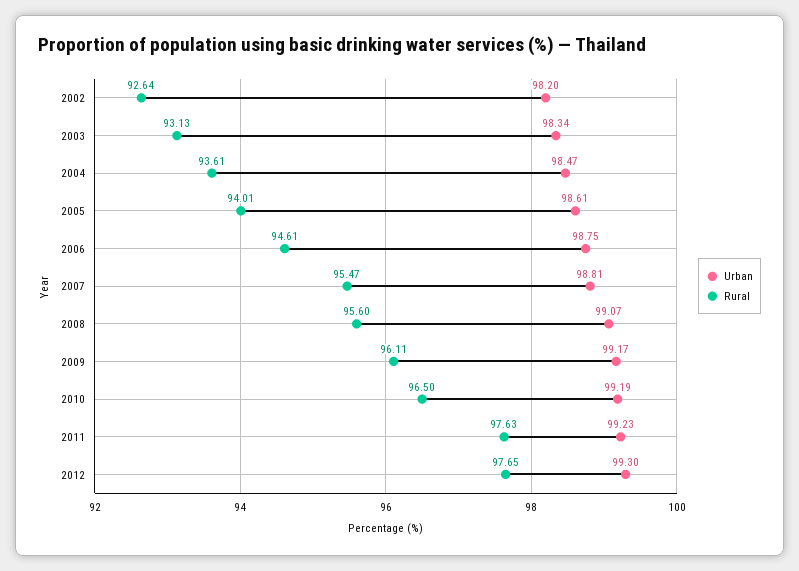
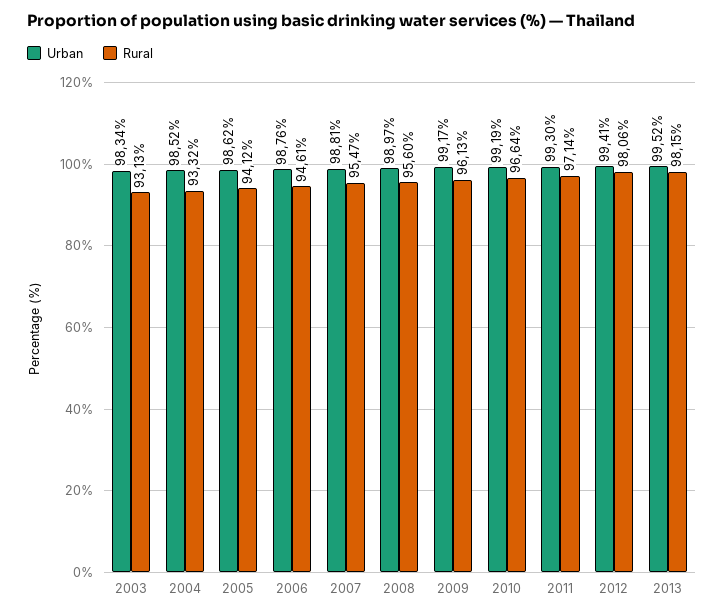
Urban, 2002: 98.2 -> none
Rural, 2002: 92.64 -> none
Urban, 2004: 98.47 -> 98.52
Rural, 2004: 93.61 -> 93.32
Urban, 2005: 98.61 -> 98.62
Rural, 2005: 94.01 -> 94.12
Urban, 2006: 98.75 -> 98.76
Urban, 2008: 99.07 -> 98.97
Rural, 2009: 96.11 -> 96.13
Rural, 2010: 96.5 -> 96.64
Urban, 2011: 99.23 -> 99.3
Rural, 2011: 97.63 -> 97.14
Urban, 2012: 99.3 -> 99.41
Rural, 2012: 97.65 -> 98.06
Urban, 2013: none -> 99.52
Rural, 2013: none -> 98.15

